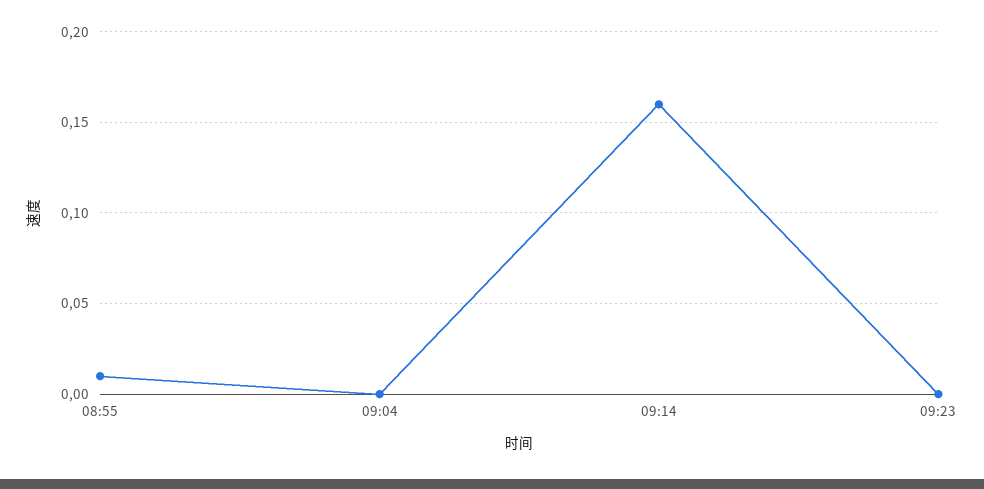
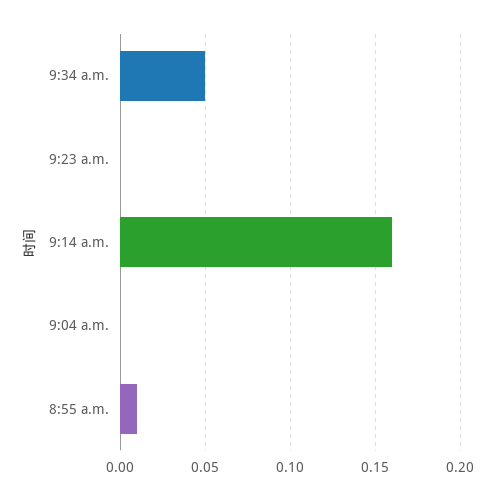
9:34 a.m.: none -> 0.05

